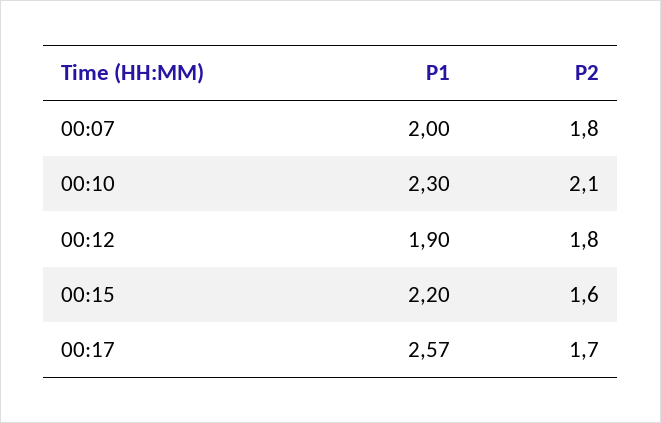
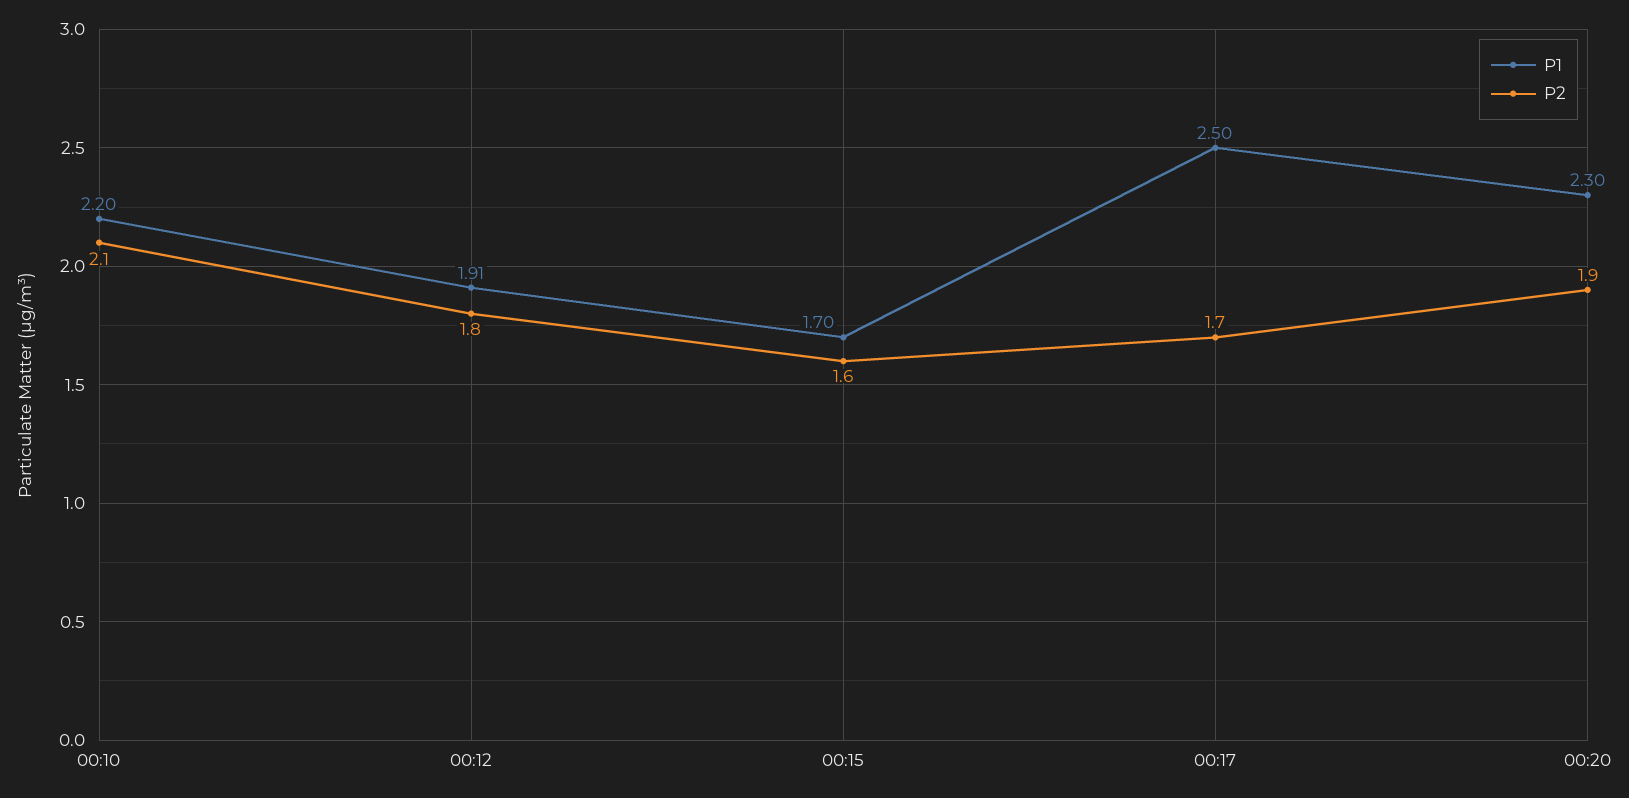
P1, 00:07: 2 -> none
P2, 00:07: 1.8 -> none
P1, 00:10: 2.3 -> 2.2
P1, 00:12: 1.9 -> 1.91
P1, 00:15: 2.2 -> 1.7
P1, 00:17: 2.57 -> 2.5
P1, 00:20: none -> 2.3
P2, 00:20: none -> 1.9

